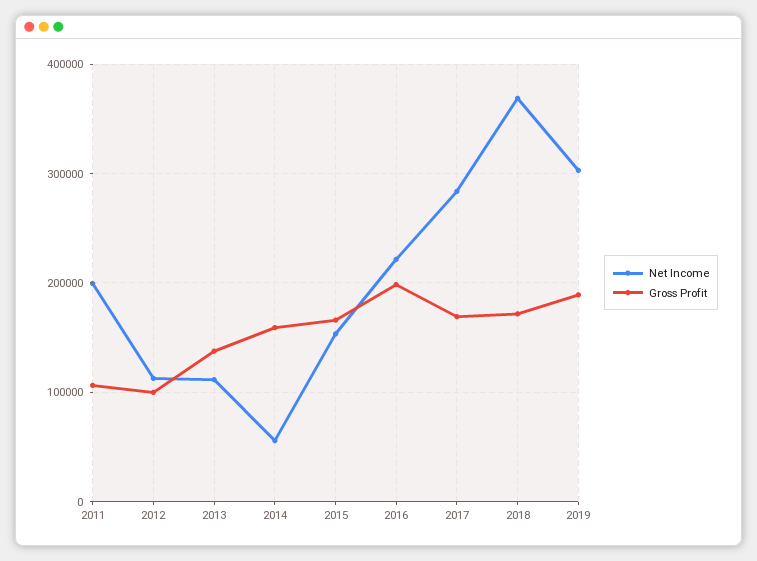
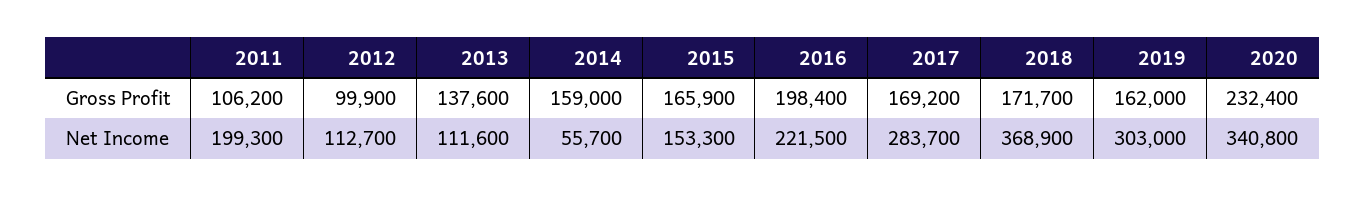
Gross Profit, 2019: 190000 -> 162000
Gross Profit, 2020: none -> 232400
Net Income, 2020: none -> 340800

